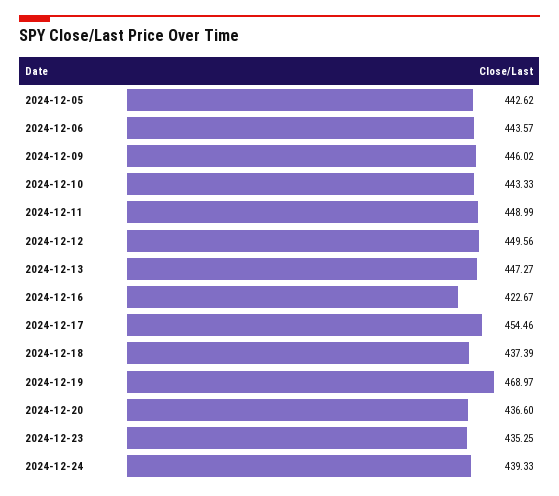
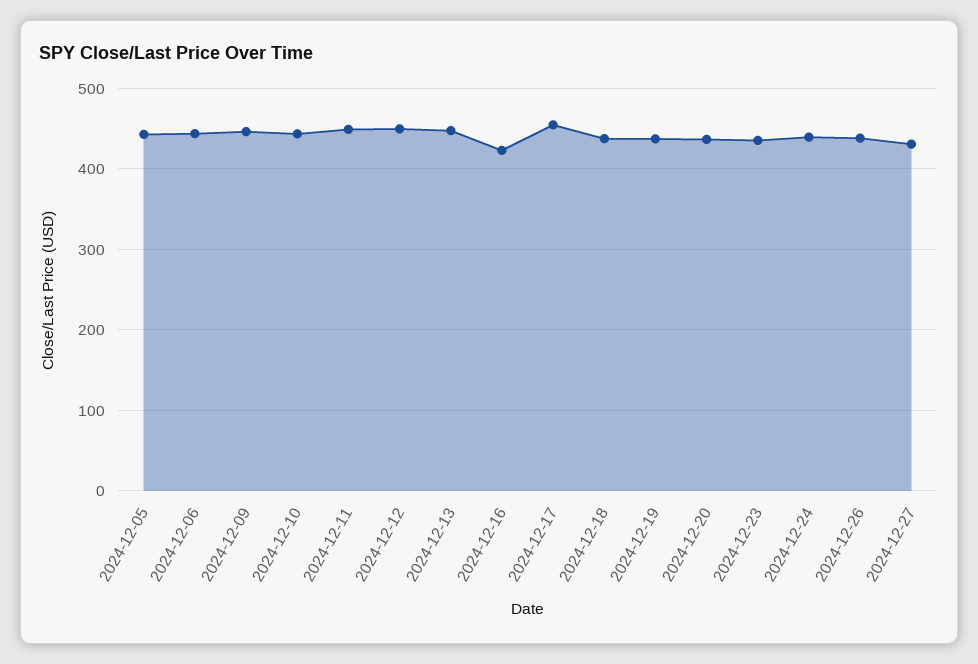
2024-12-19: 468.97 -> 440
2024-12-26: none -> 440
2024-12-27: none -> 430

